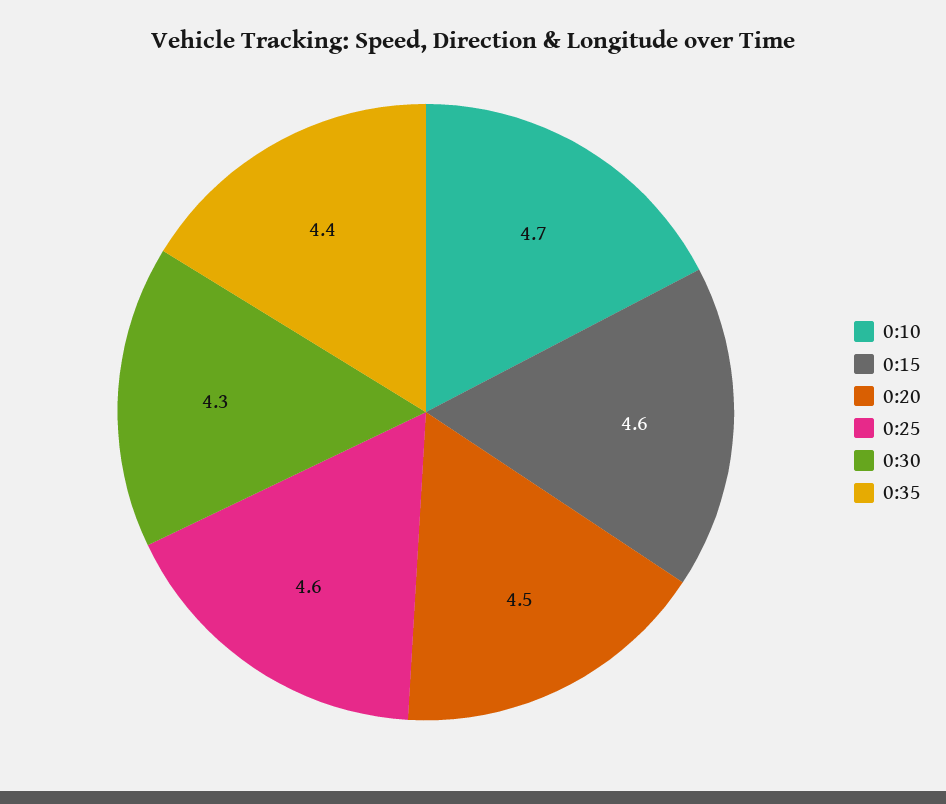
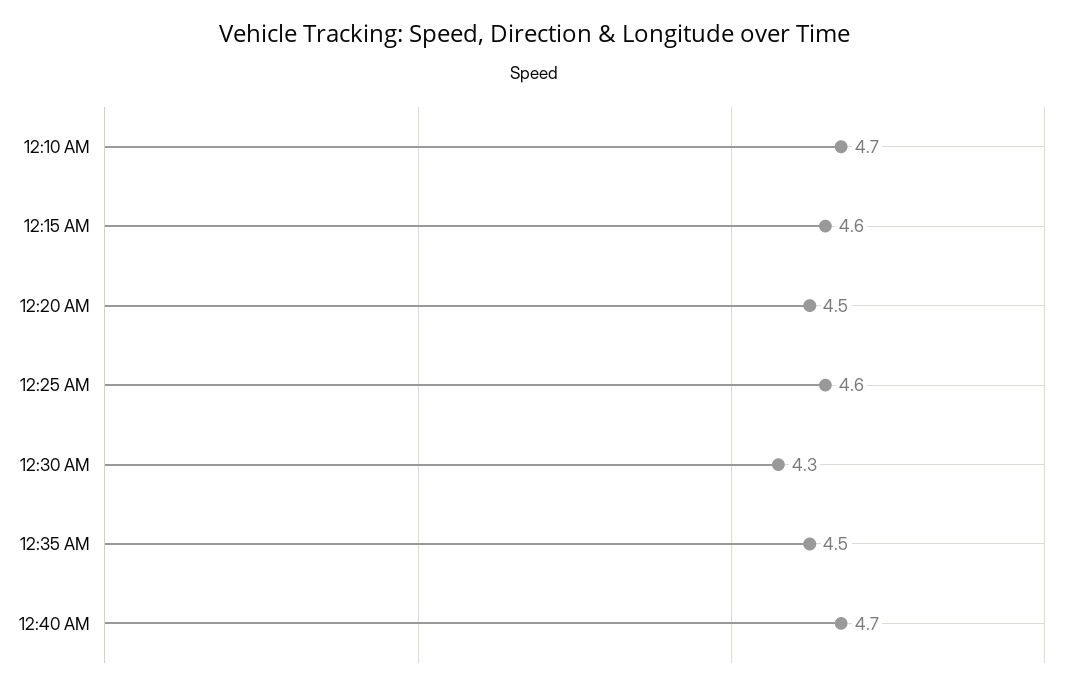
0:35: 4.4 -> 4.5
12:40 AM: none -> 4.7

